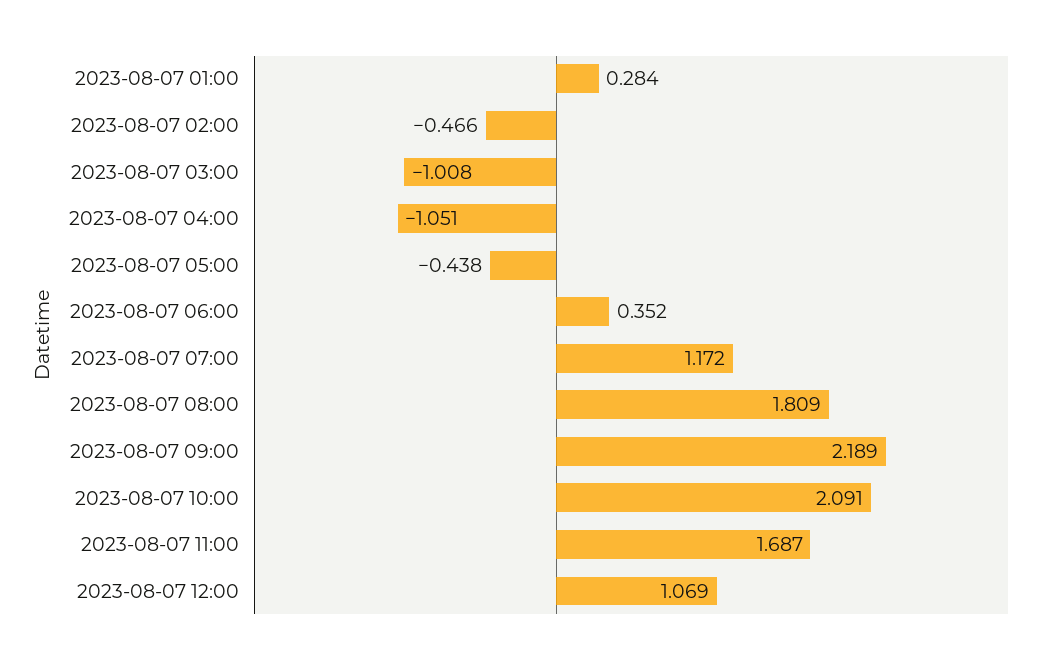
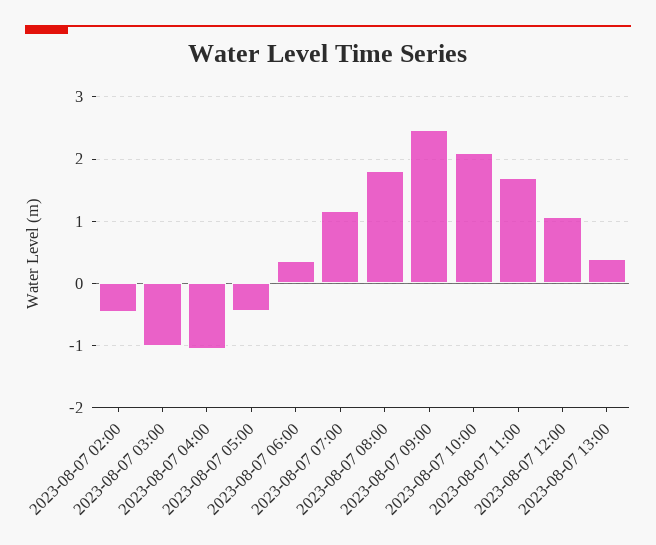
2023-08-07 01:00: 0.284 -> none
2023-08-07 09:00: 2.189 -> 2.5
2023-08-07 13:00: none -> 0.4

